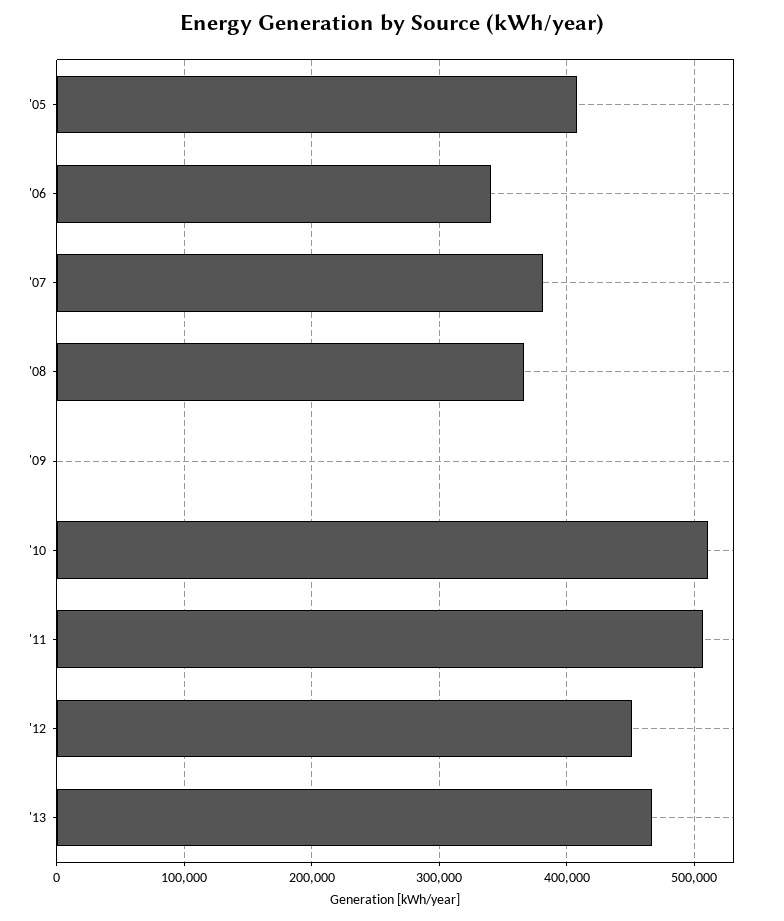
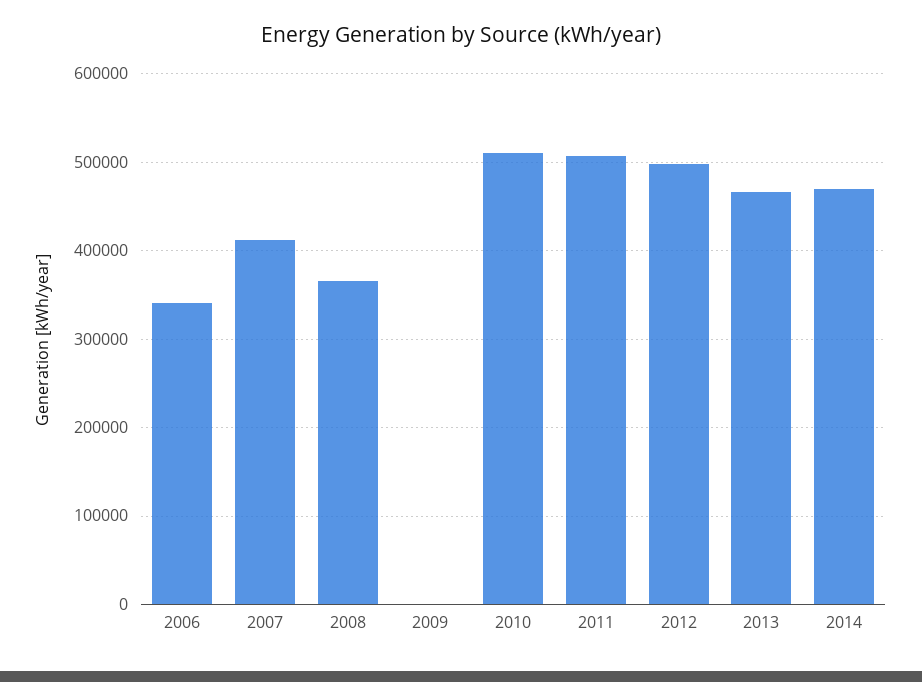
'05: 410000 -> none
'07: 380000 -> 410000
'12: 450000 -> 500000
2014: none -> 470000

